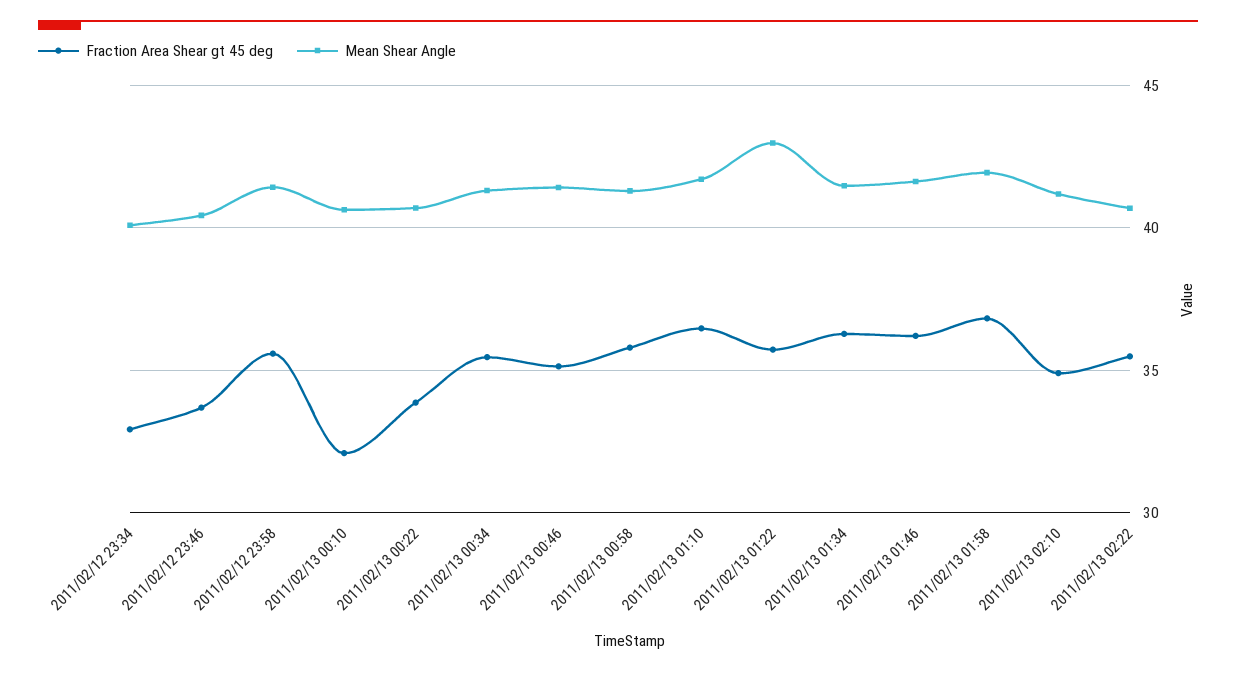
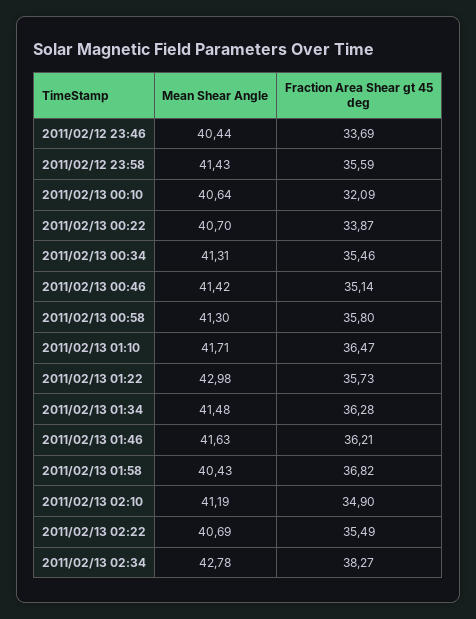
Fraction Area Shear gt 45 deg, 2011/02/12 23:34: 33 -> none
Mean Shear Angle, 2011/02/12 23:34: 40 -> none
Mean Shear Angle, 2011/02/13 01:58: 42 -> 40.43
Mean Shear Angle, 2011/02/13 02:34: none -> 42.78
Fraction Area Shear gt 45 deg, 2011/02/13 02:34: none -> 38.27

